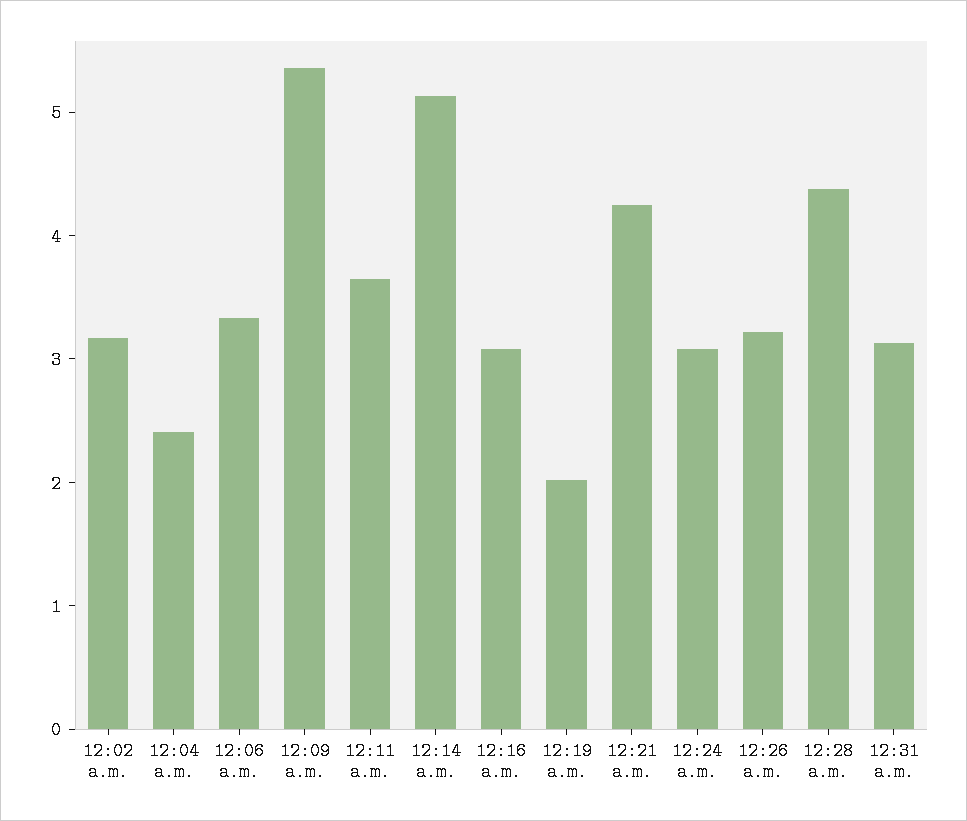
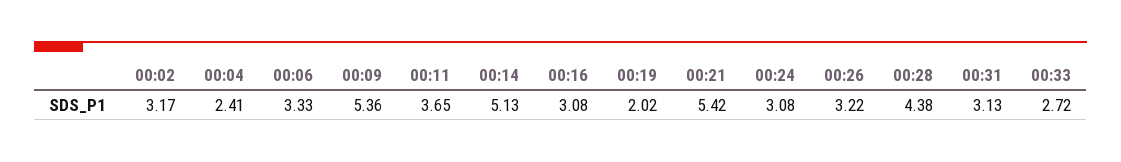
12:21 a.m.: 4.2 -> 5.42
00:33: none -> 2.72

